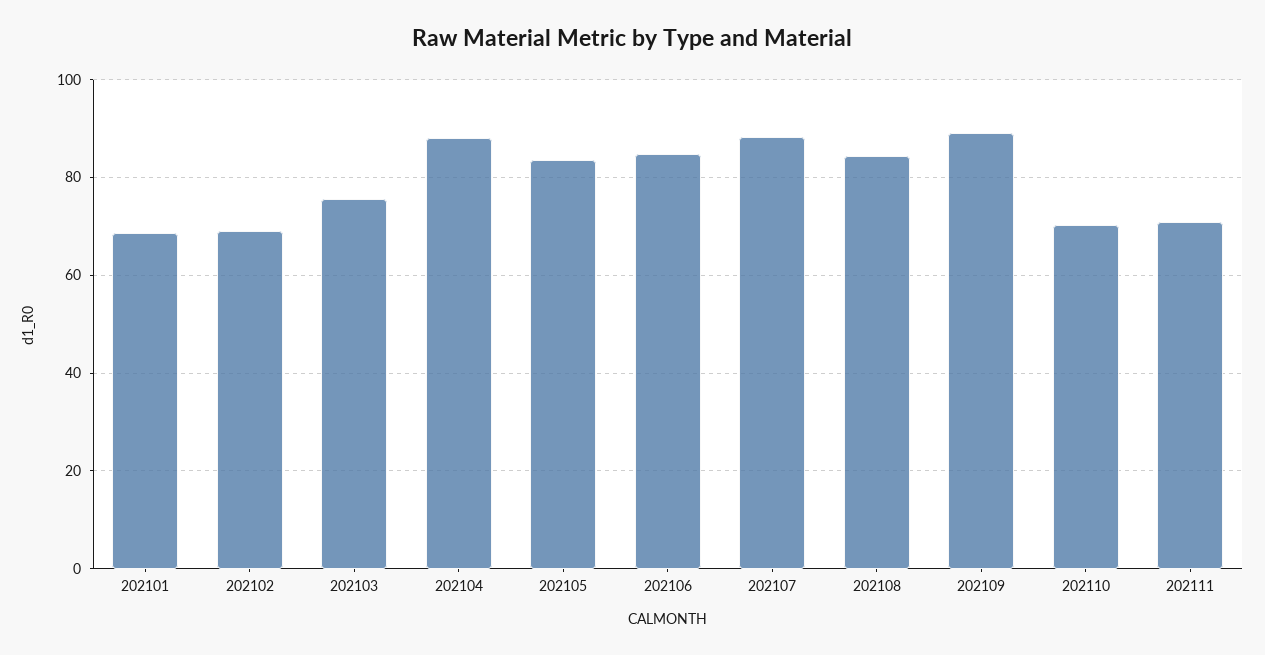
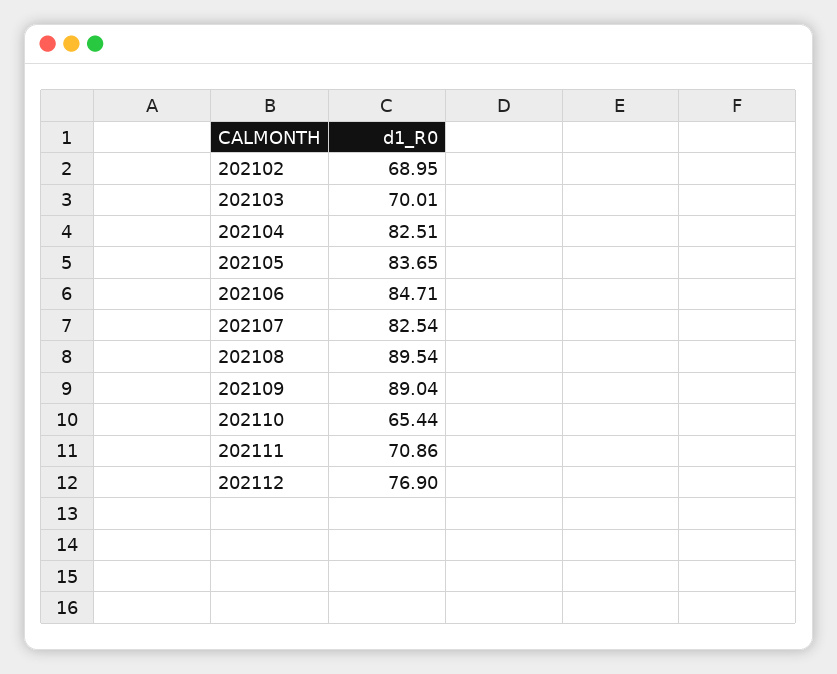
202101: 68 -> none
202103: 76 -> 70.01
202104: 88 -> 82.51
202107: 88 -> 82.54
202108: 84 -> 89.54
202110: 70 -> 65.44
202112: none -> 76.9

